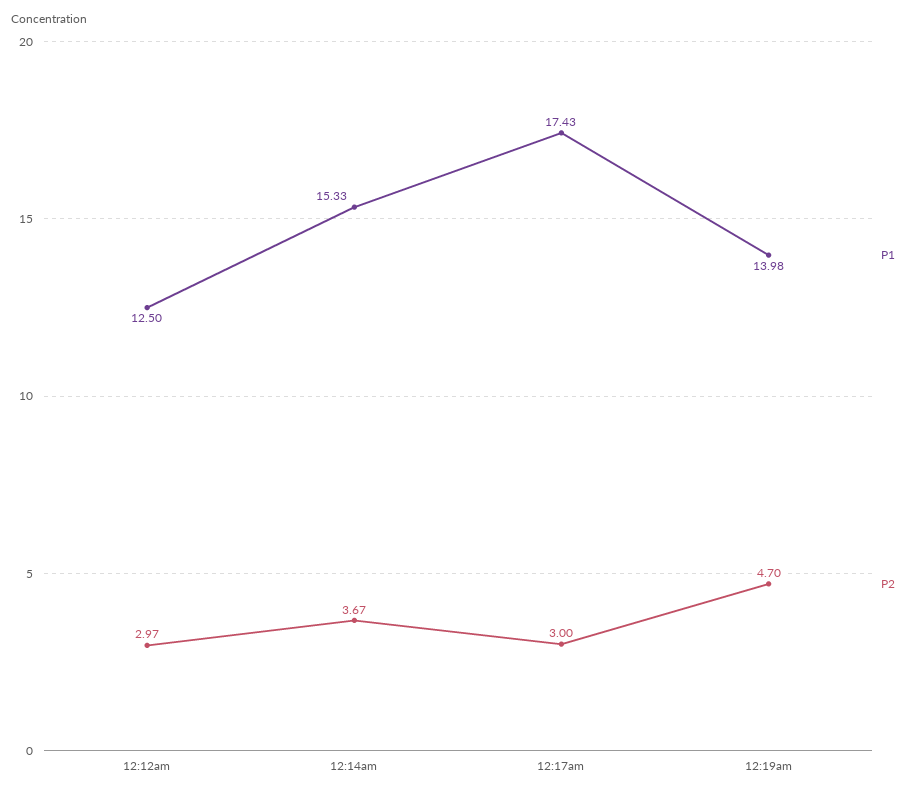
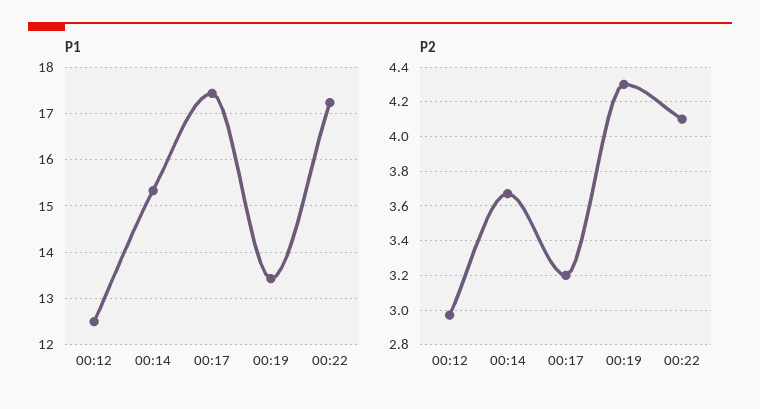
P2, 12:17am: 3 -> 3.2
P1, 12:19am: 13.98 -> 13.4
P2, 12:19am: 4.7 -> 4.3
P1, 00:22: none -> 17.2
P2, 00:22: none -> 4.1

